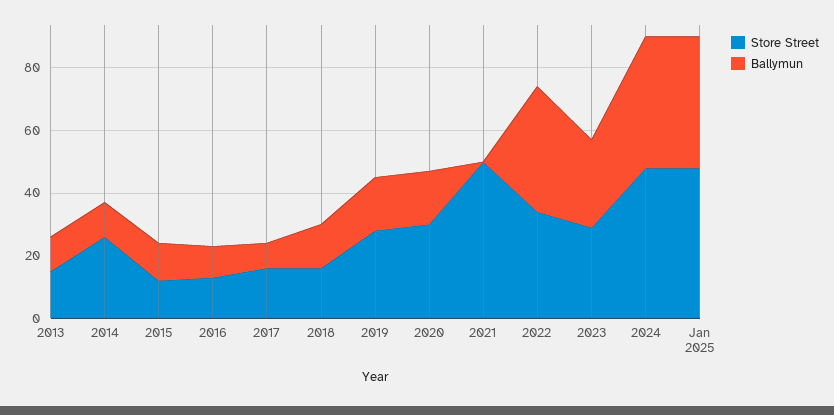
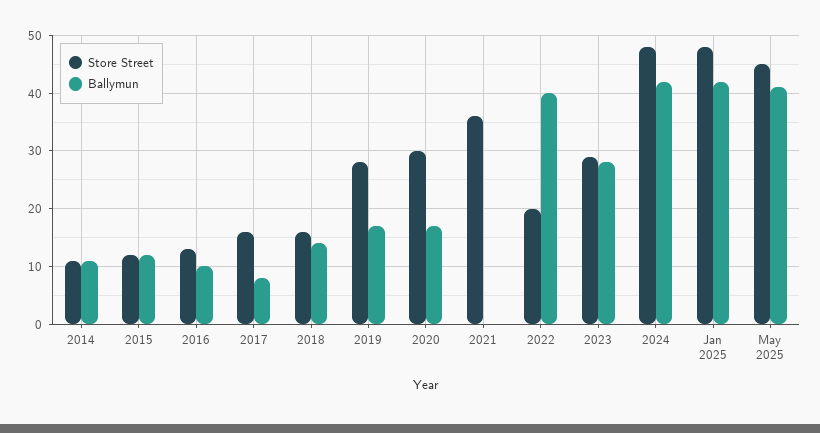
Store Street, 2013: 15 -> none
Ballymun, 2013: 10 -> none
Store Street, 2014: 25 -> 10
Store Street, 2021: 50 -> 35
Store Street, 2022: 35 -> 20
Store Street, May 2025: none -> 45
Ballymun, May 2025: none -> 40

